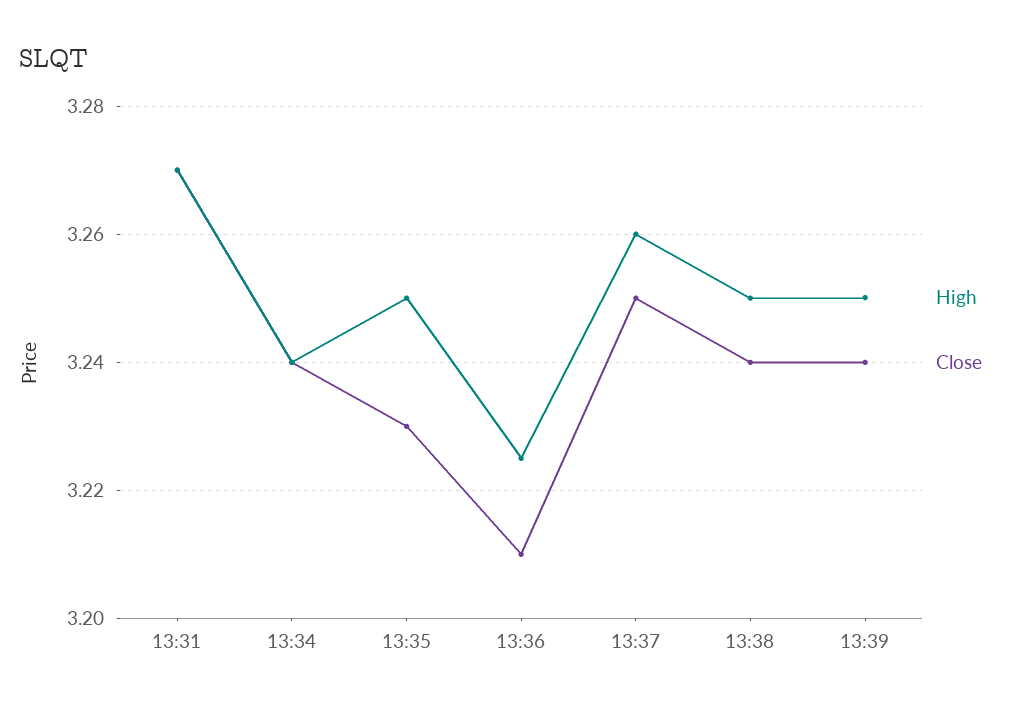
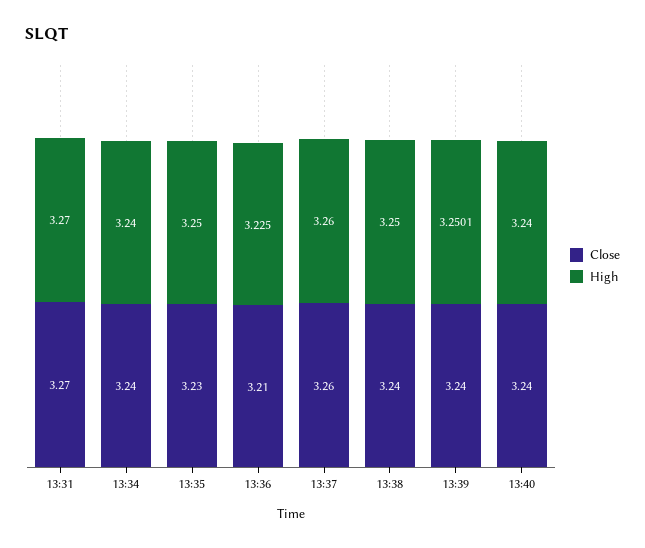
Close, 13:37: 3.25 -> 3.26
Close, 13:40: none -> 3.24
High, 13:40: none -> 3.24

